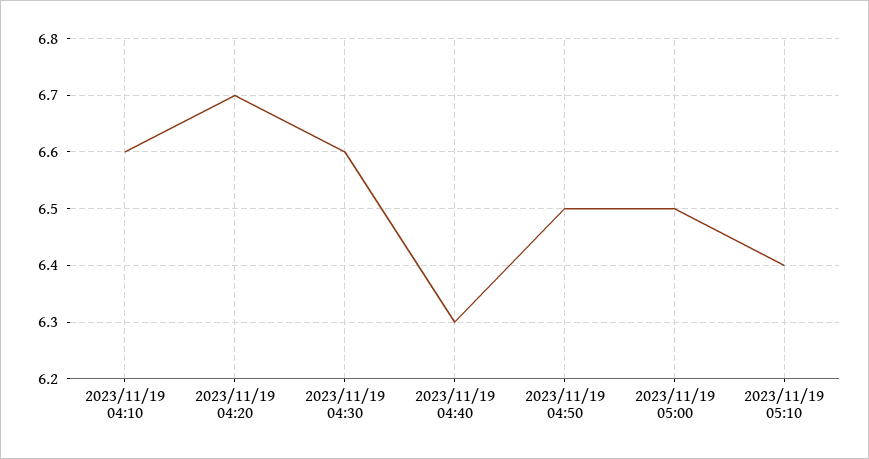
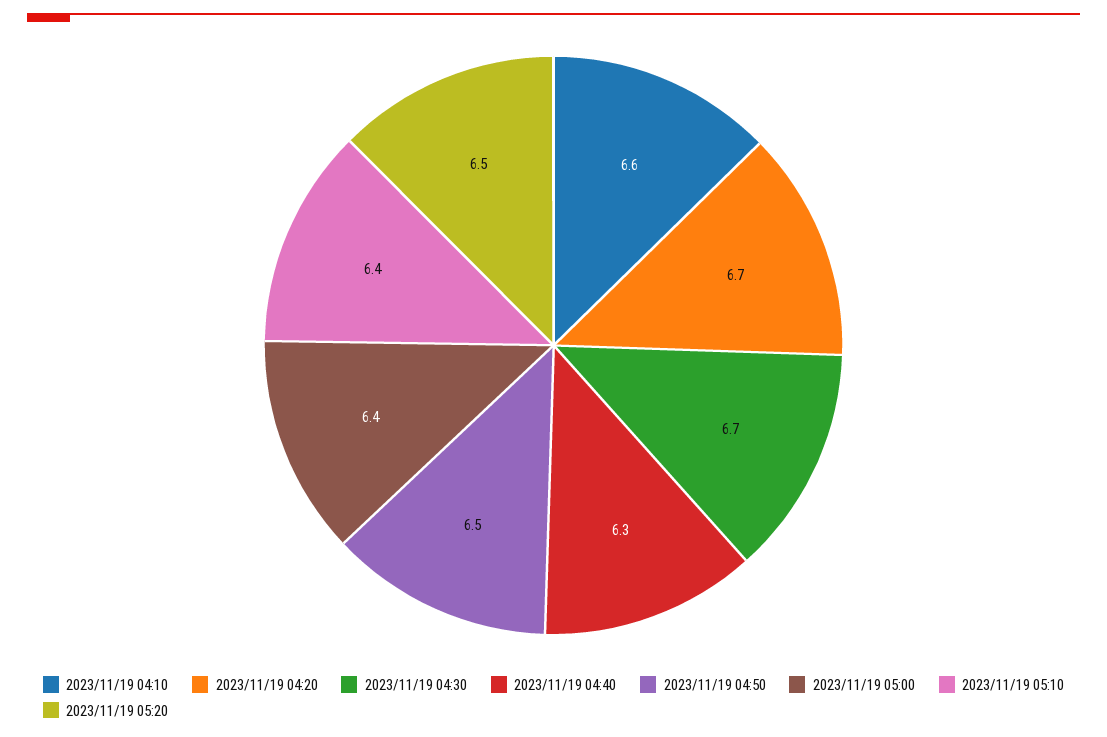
2023/11/19 04:30: 6.6 -> 6.7
2023/11/19 05:00: 6.5 -> 6.4
2023/11/19 05:20: none -> 6.5

